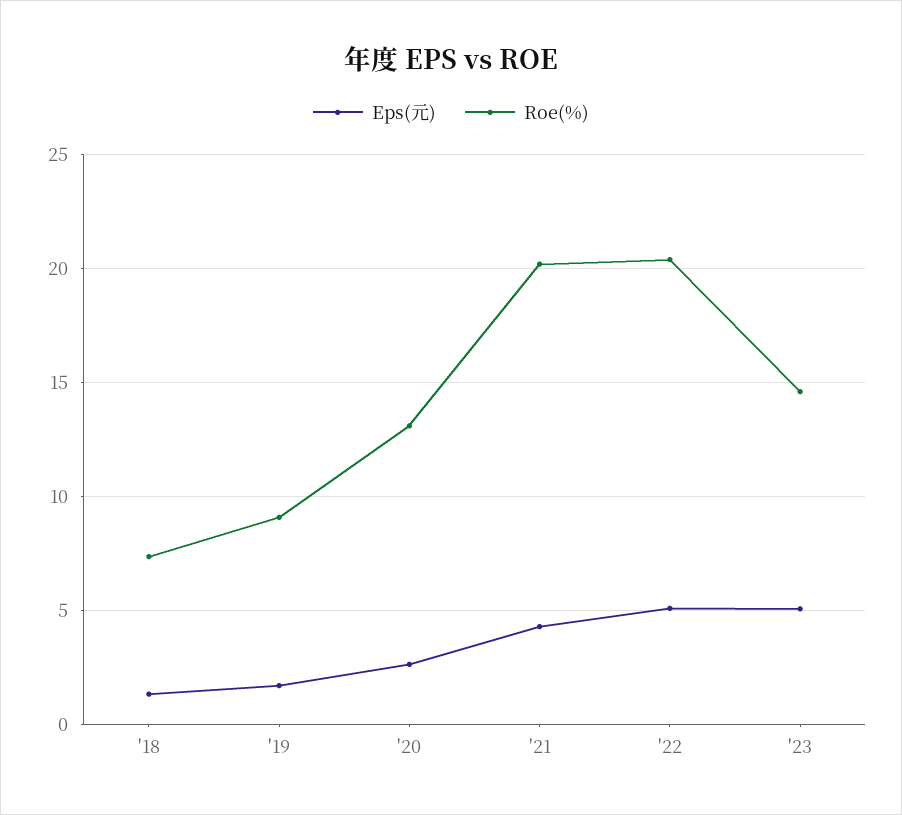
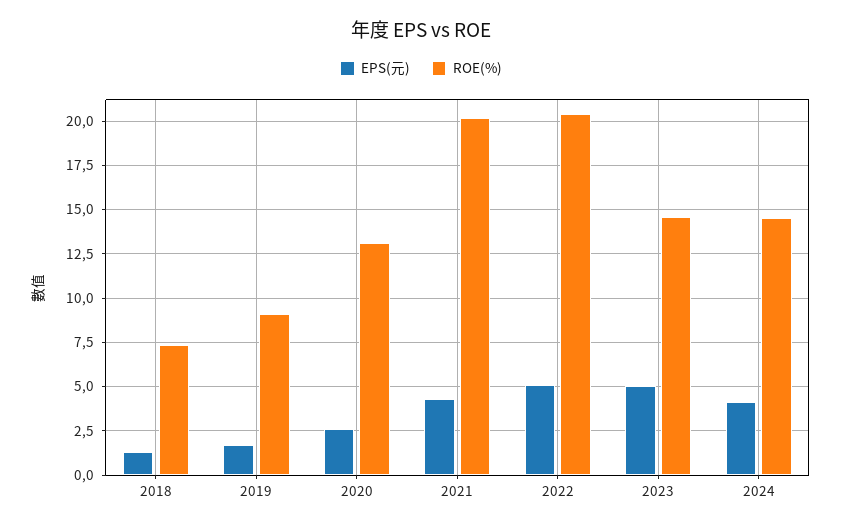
Eps(元), 2024: none -> 4
Roe(%), 2024: none -> 14.5

